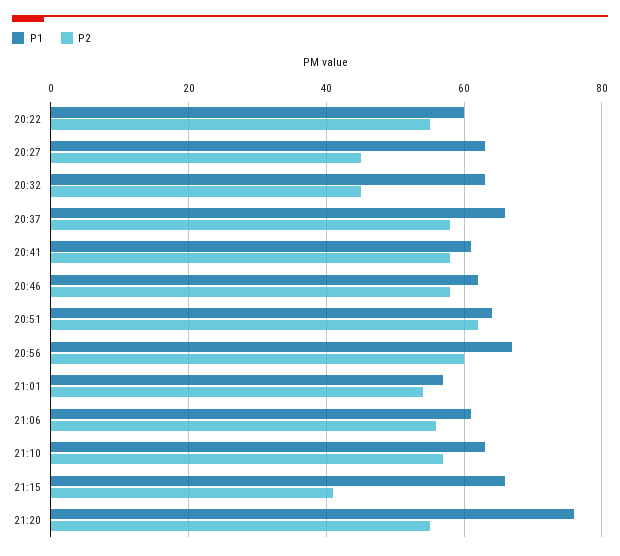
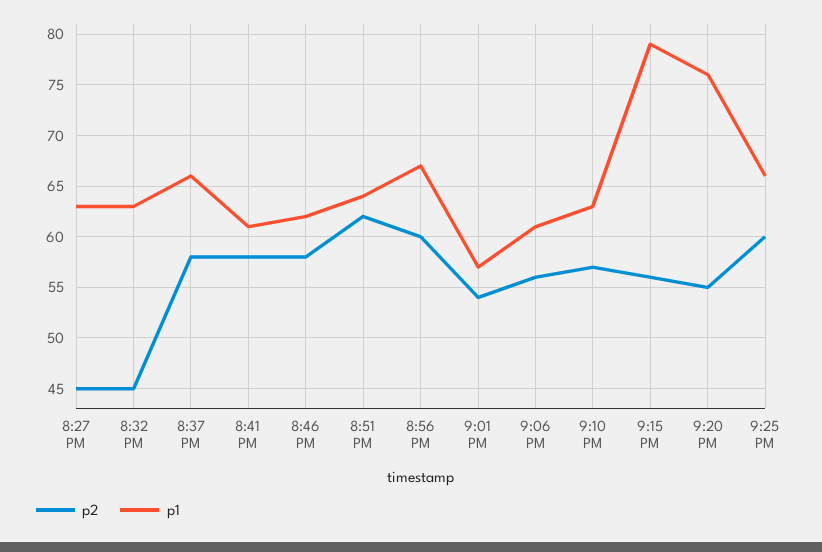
P1, 20:22: 60 -> none
P2, 20:22: 55 -> none
P1, 21:15: 65 -> 79
P2, 21:15: 40 -> 56
P2, 9:25 PM: none -> 60
P1, 9:25 PM: none -> 66

